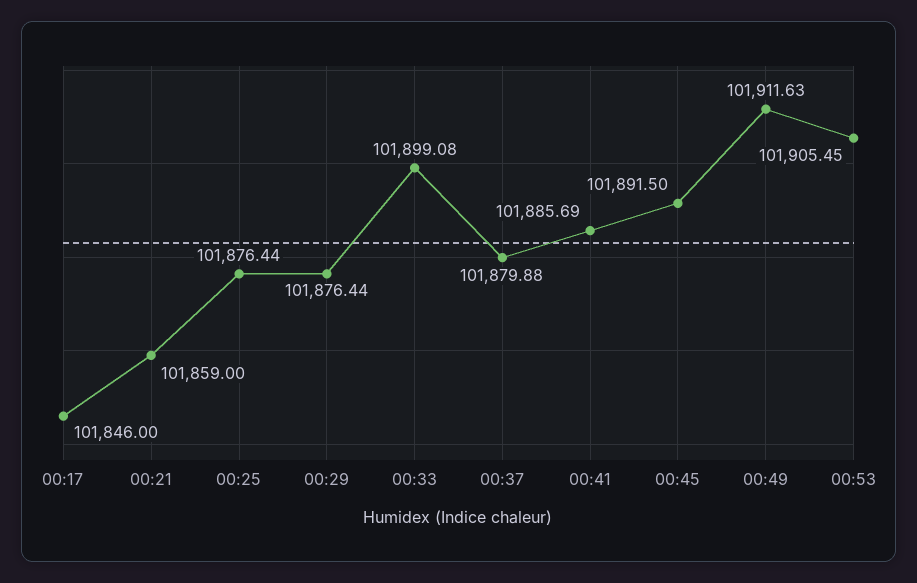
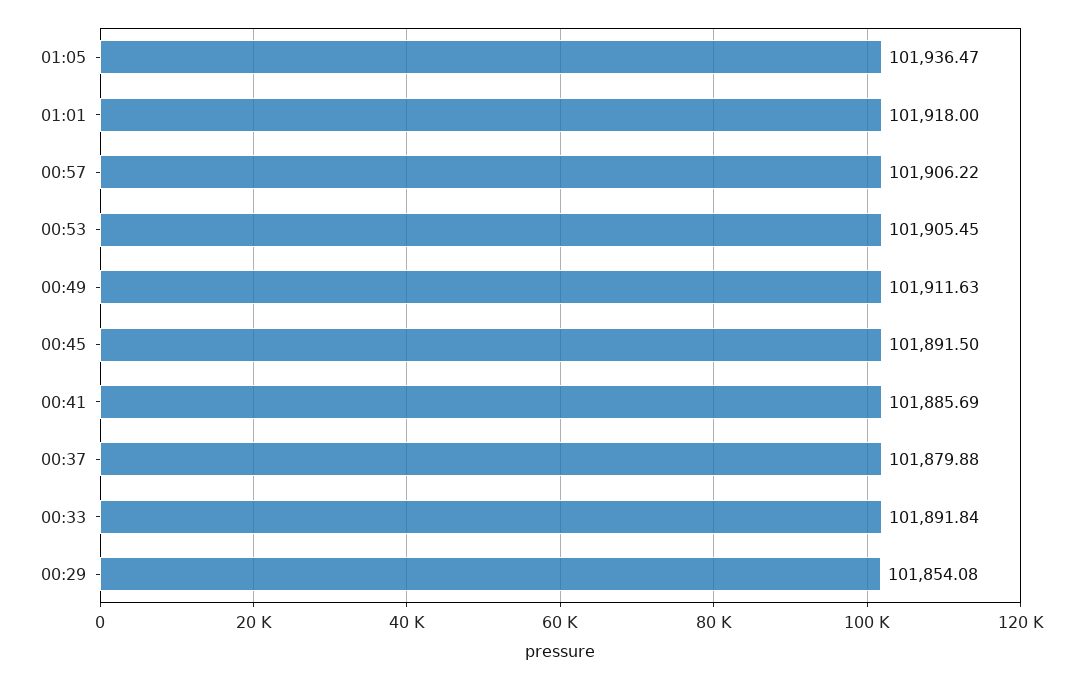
00:17: 101846 -> none
00:21: 101859 -> none
00:25: 101876.44 -> none
00:29: 101876.44 -> 101854.08
00:33: 101899.08 -> 101891.84
01:05: none -> 101936.47
01:01: none -> 101918
00:57: none -> 101906.22

